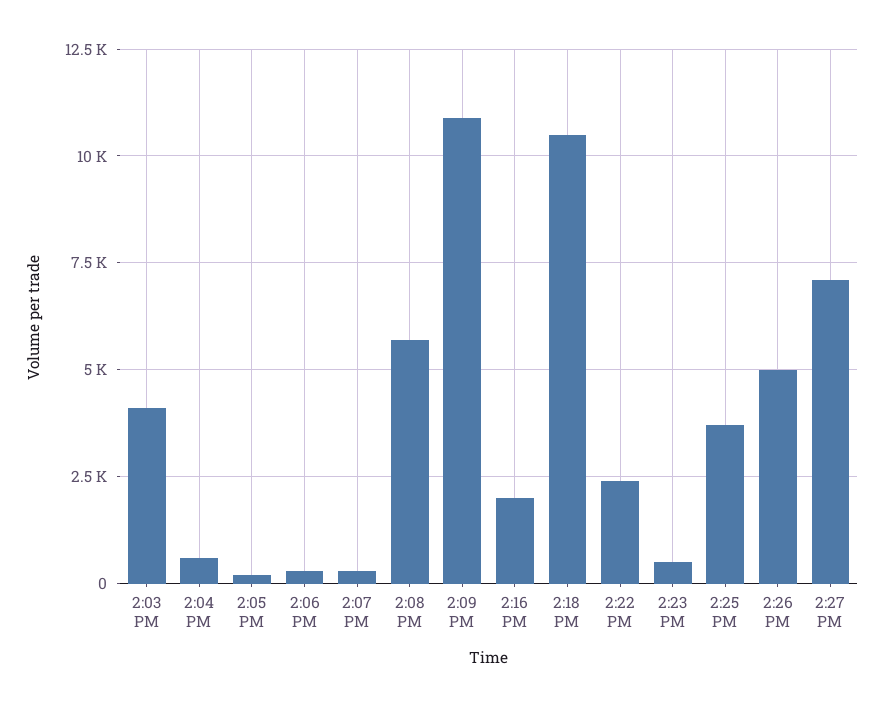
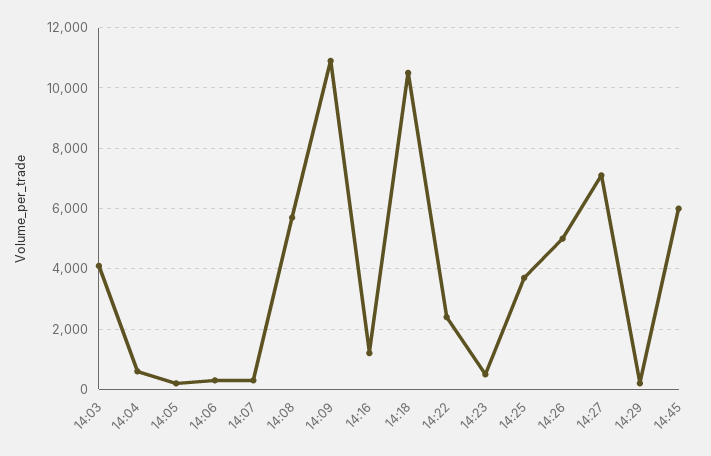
2:16 PM: 2000 -> 1200
14:29: none -> 200
14:45: none -> 6000

